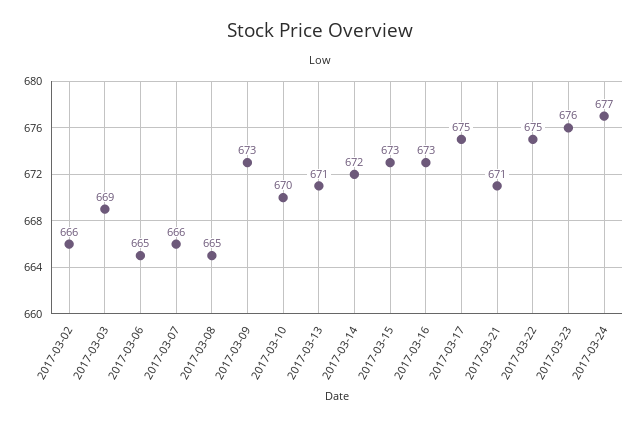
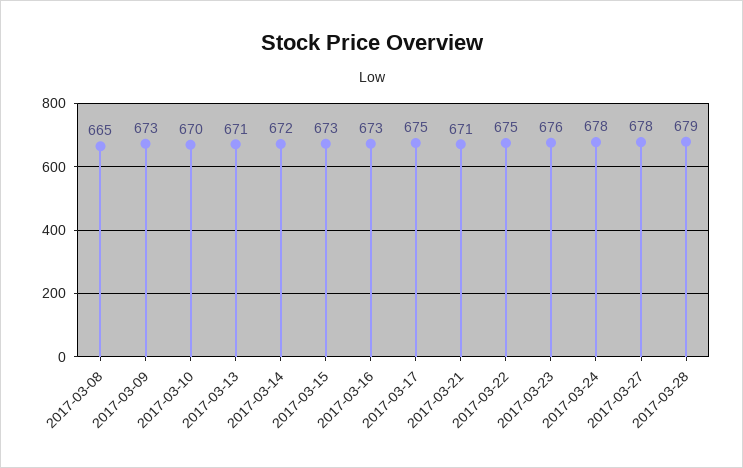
2017-03-02: 666 -> none
2017-03-03: 669 -> none
2017-03-06: 665 -> none
2017-03-07: 666 -> none
2017-03-24: 677 -> 678
2017-03-27: none -> 678
2017-03-28: none -> 679

